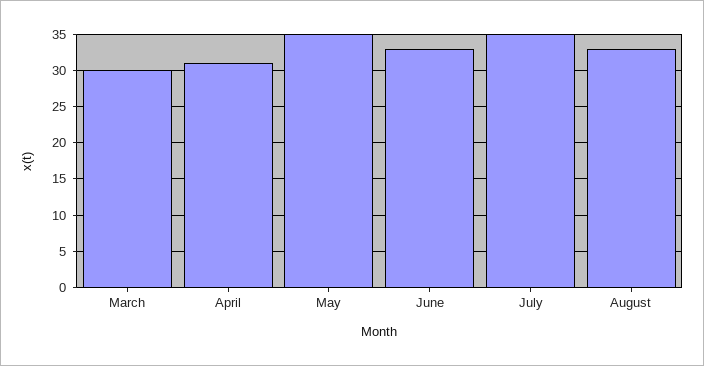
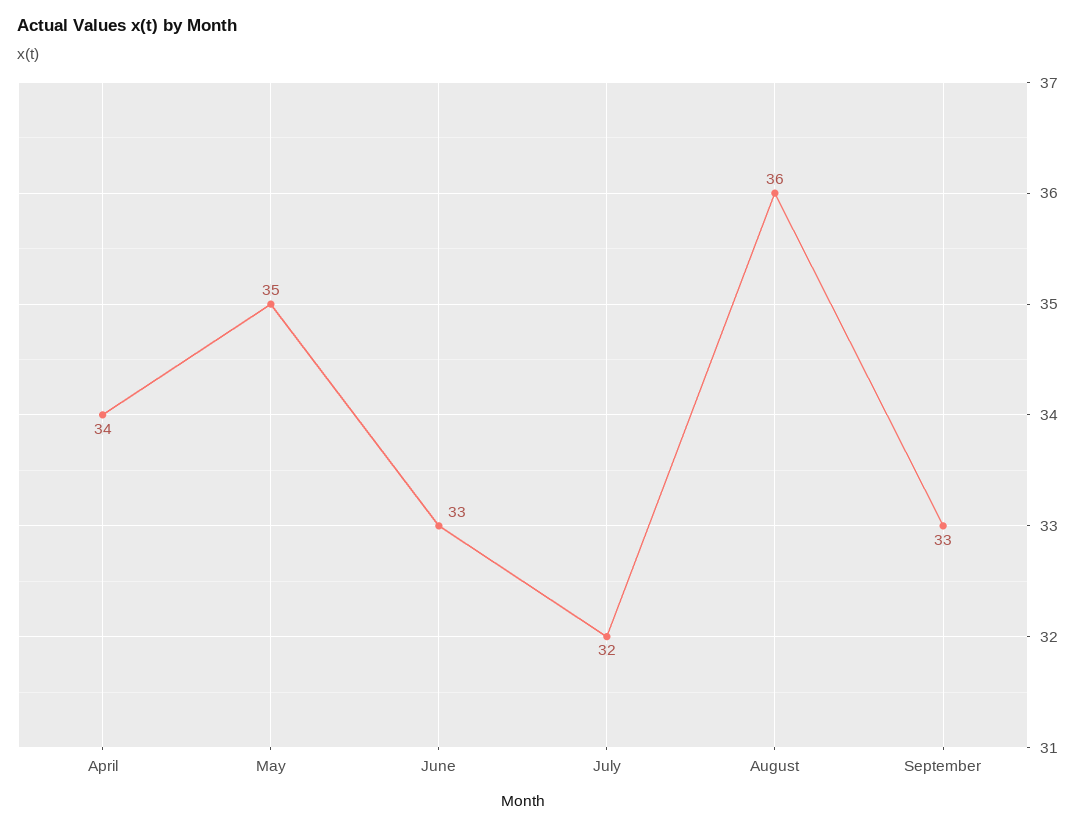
March: 30 -> none
April: 31 -> 34
July: 35 -> 32
August: 33 -> 36
September: none -> 33

